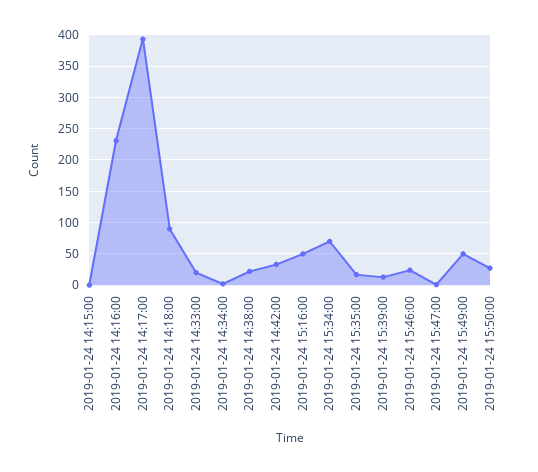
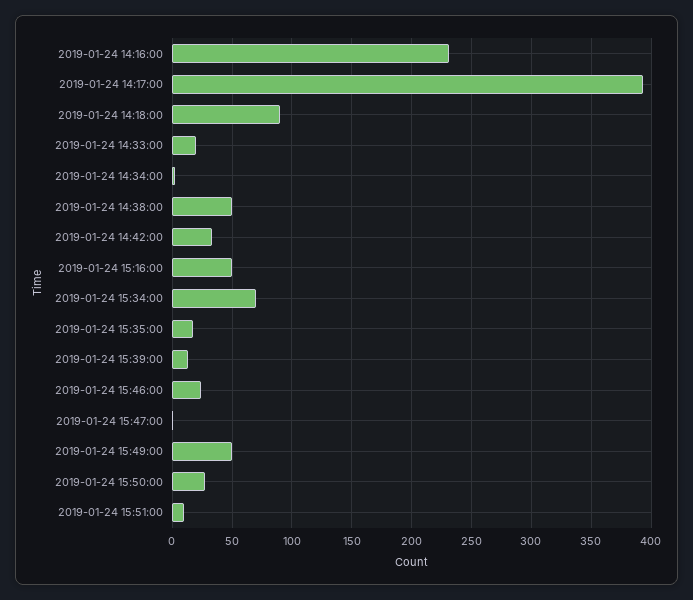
2019-01-24 14:15:00: 0 -> none
2019-01-24 14:38:00: 20 -> 50
2019-01-24 15:51:00: none -> 10

